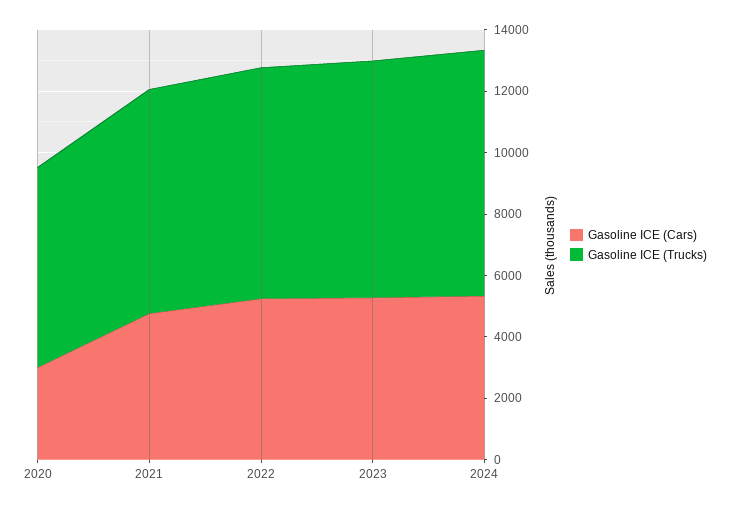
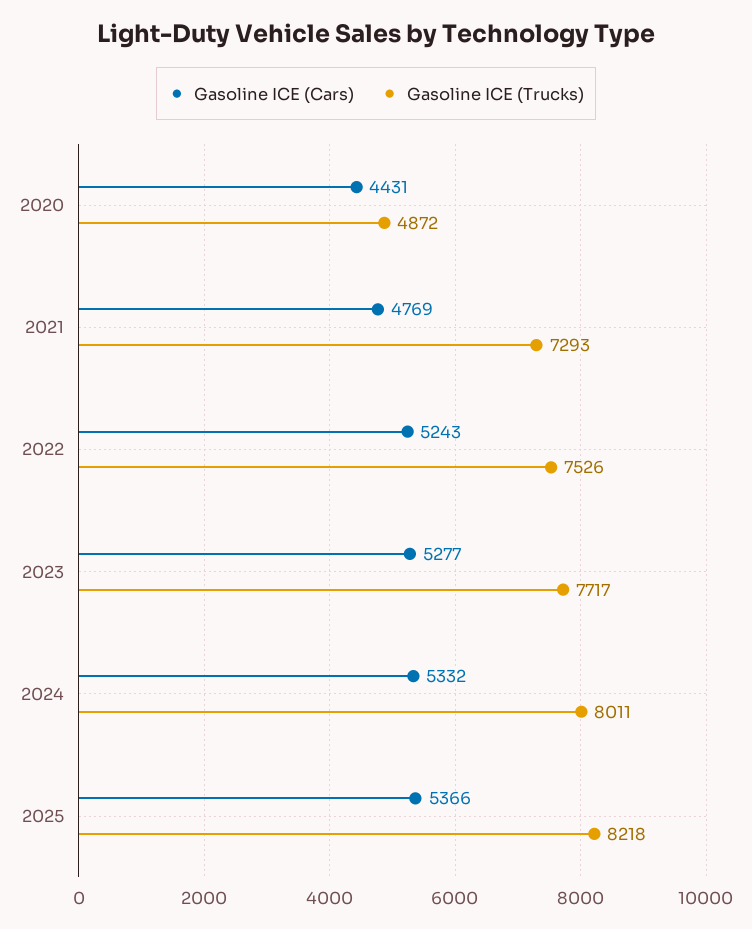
Gasoline ICE (Cars), 2020: 3000 -> 4431
Gasoline ICE (Trucks), 2020: 6500 -> 4872
Gasoline ICE (Cars), 2025: none -> 5366
Gasoline ICE (Trucks), 2025: none -> 8218

